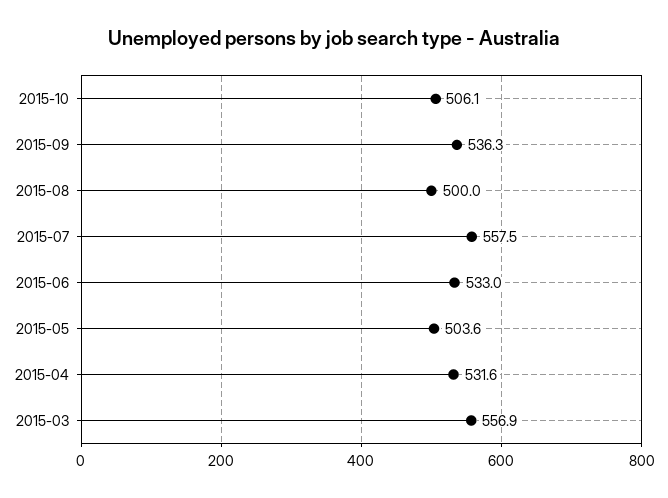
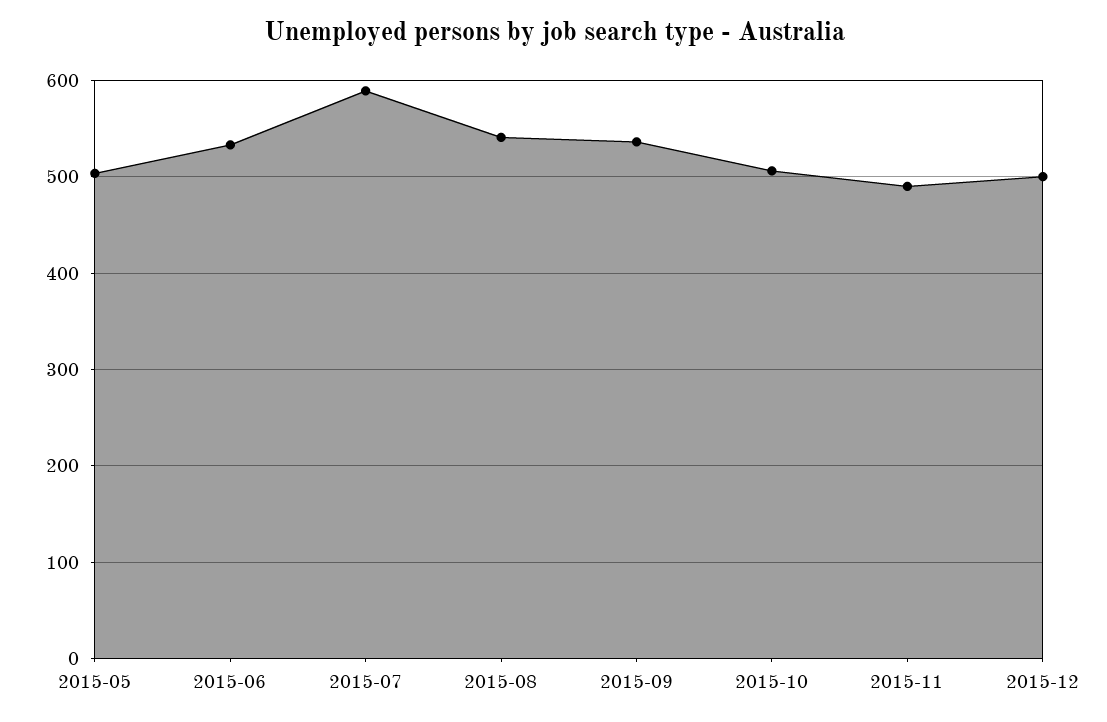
2015-08: 500 -> 540
2015-07: 557.5 -> 590
2015-04: 531.6 -> none
2015-03: 556.9 -> none
2015-11: none -> 490
2015-12: none -> 500

